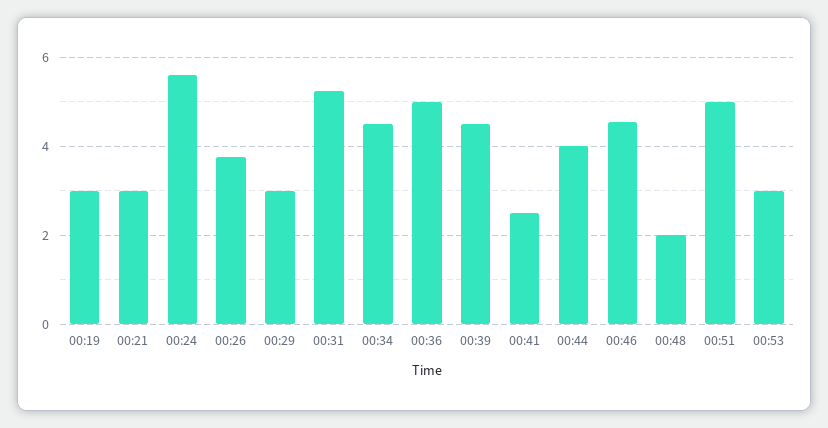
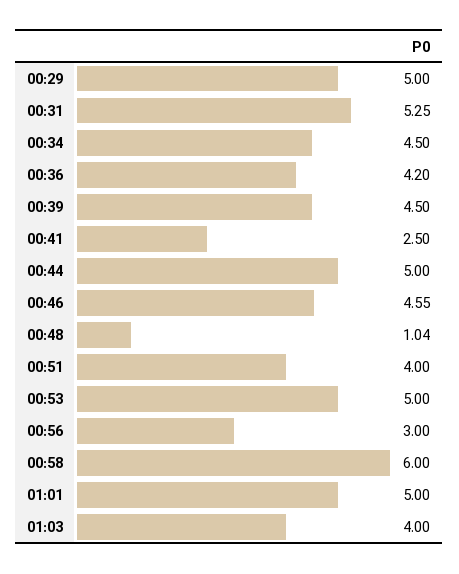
00:19: 3 -> none
00:21: 3 -> none
00:24: 5.6 -> none
00:26: 3.8 -> none
00:29: 3 -> 5
00:36: 5 -> 4.2
00:44: 4 -> 5
00:48: 2 -> 1.04
00:51: 5 -> 4
00:53: 3 -> 5
00:56: none -> 3
00:58: none -> 6
01:01: none -> 5
01:03: none -> 4

